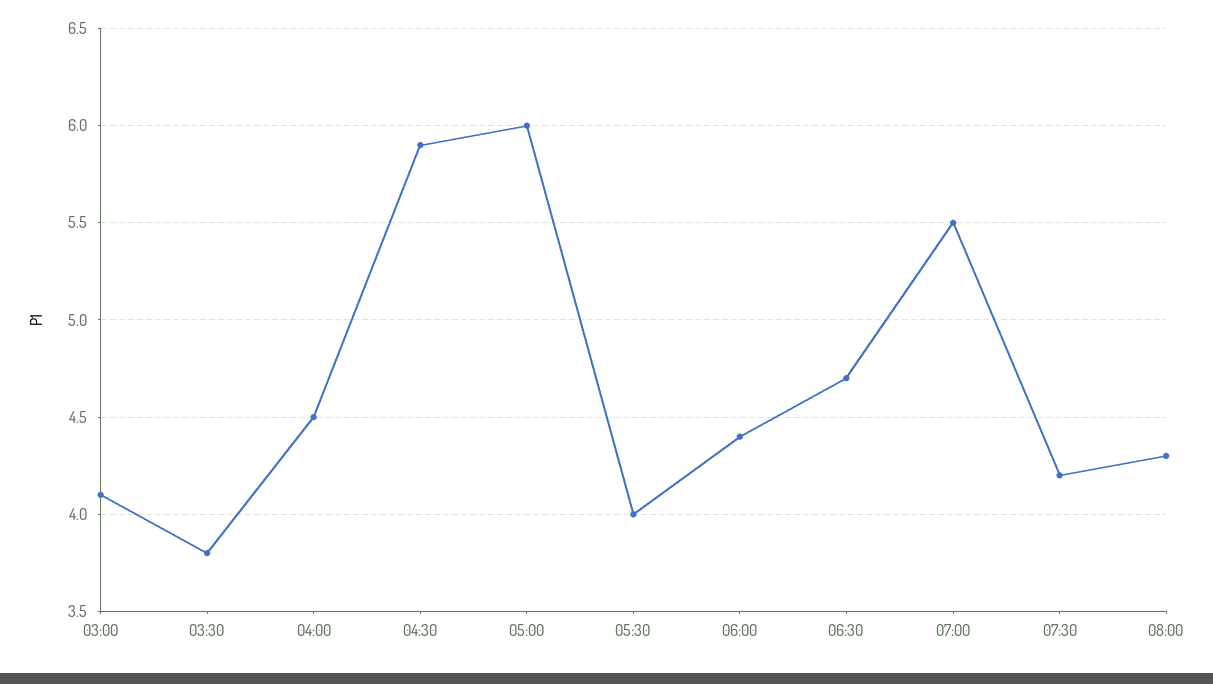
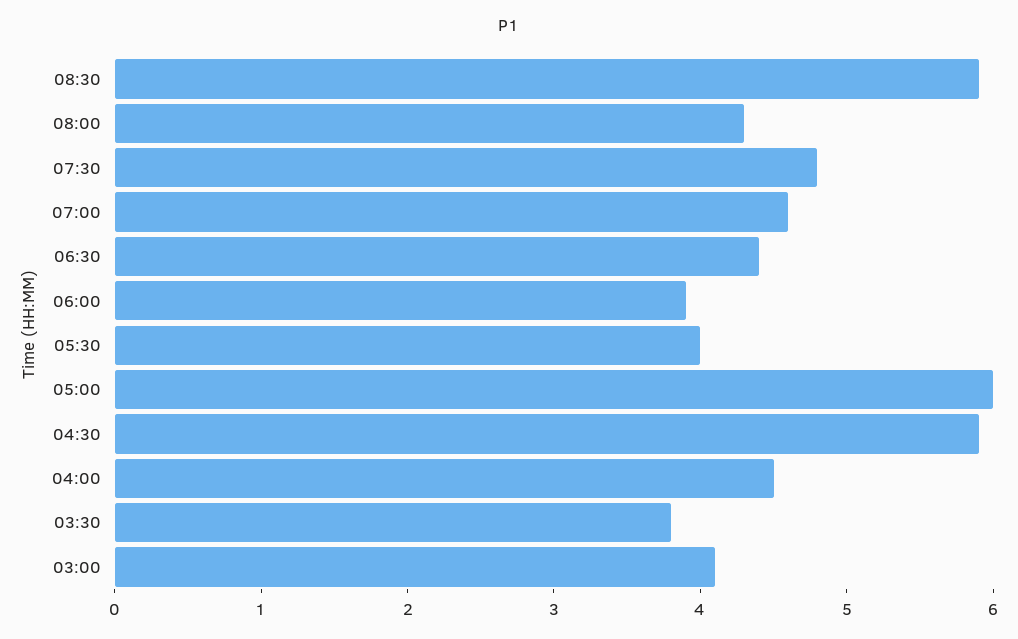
06:00: 4.4 -> 3.9
06:30: 4.7 -> 4.4
07:00: 5.5 -> 4.6
07:30: 4.2 -> 4.8
08:30: none -> 5.9

